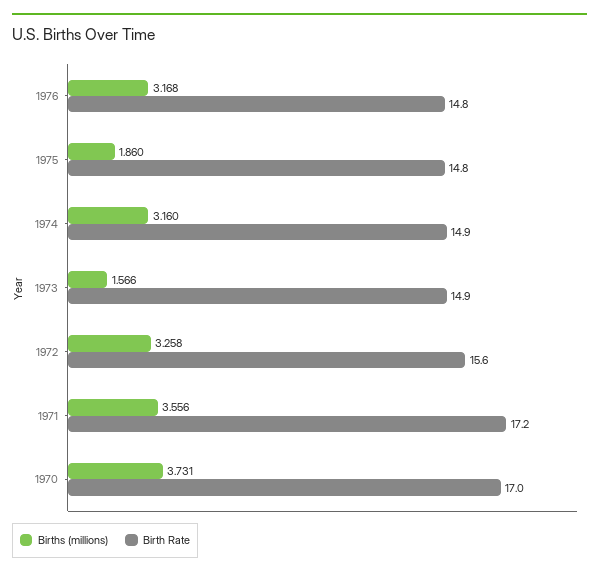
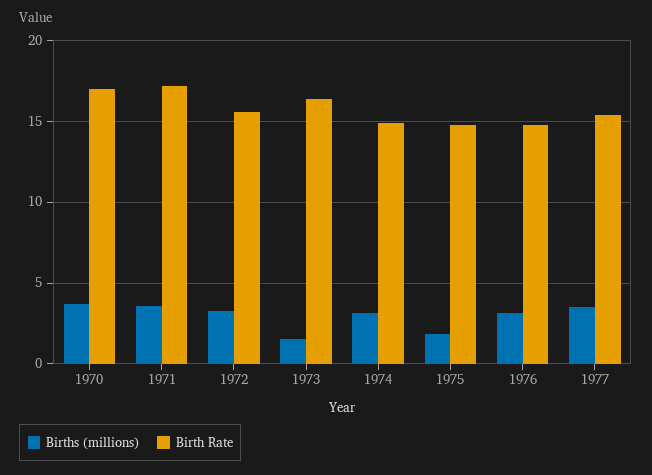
Birth Rate, 1973: 14.9 -> 16.5
Births (millions), 1977: none -> 3.5
Birth Rate, 1977: none -> 15.5

